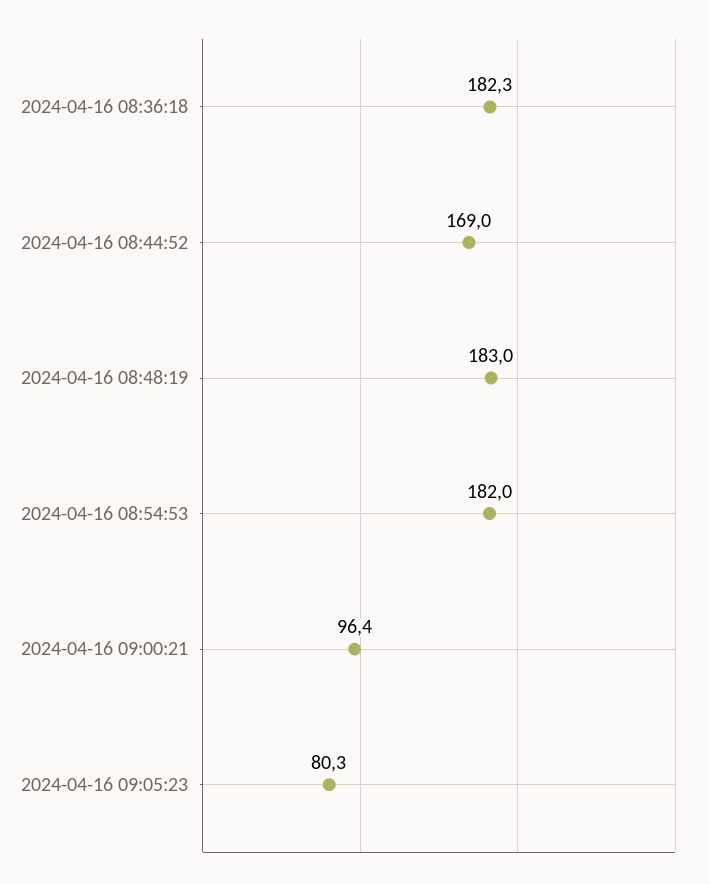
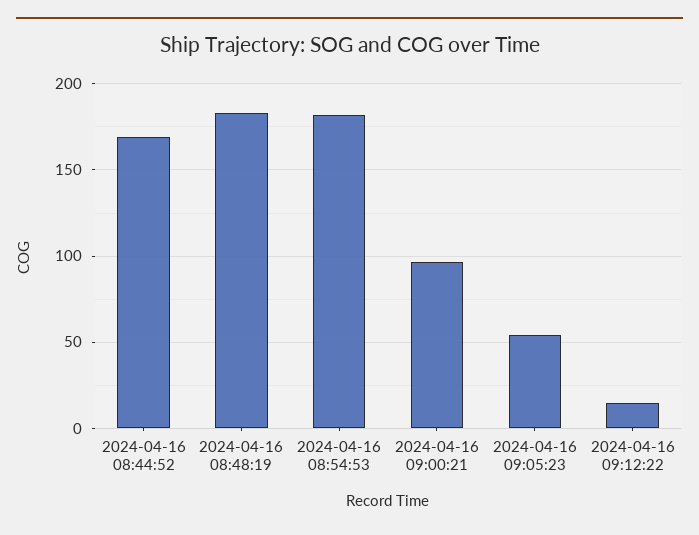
2024-04-16 08:36:18: 182.3 -> none
2024-04-16 09:05:23: 80.3 -> 55
2024-04-16 09:12:22: none -> 15

